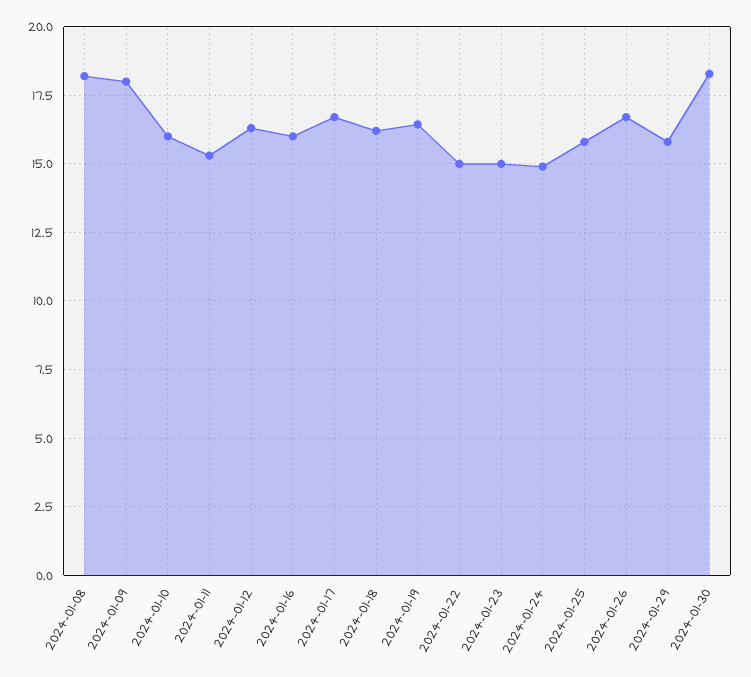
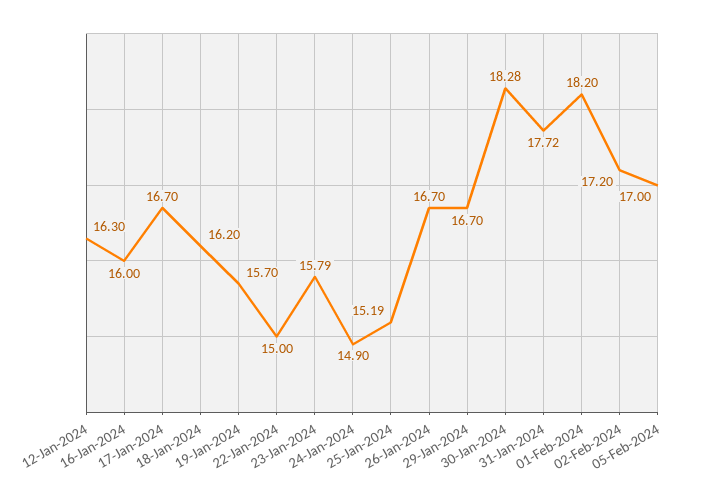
2024-01-08: 18.25 -> none
2024-01-09: 18 -> none
2024-01-10: 16 -> none
2024-01-11: 15.25 -> none
2024-01-19: 16.5 -> 15.7
2024-01-23: 15 -> 15.79
2024-01-25: 15.75 -> 15.19
2024-01-29: 15.75 -> 16.7
31-Jan-2024: none -> 17.72
01-Feb-2024: none -> 18.2
02-Feb-2024: none -> 17.2
05-Feb-2024: none -> 17

